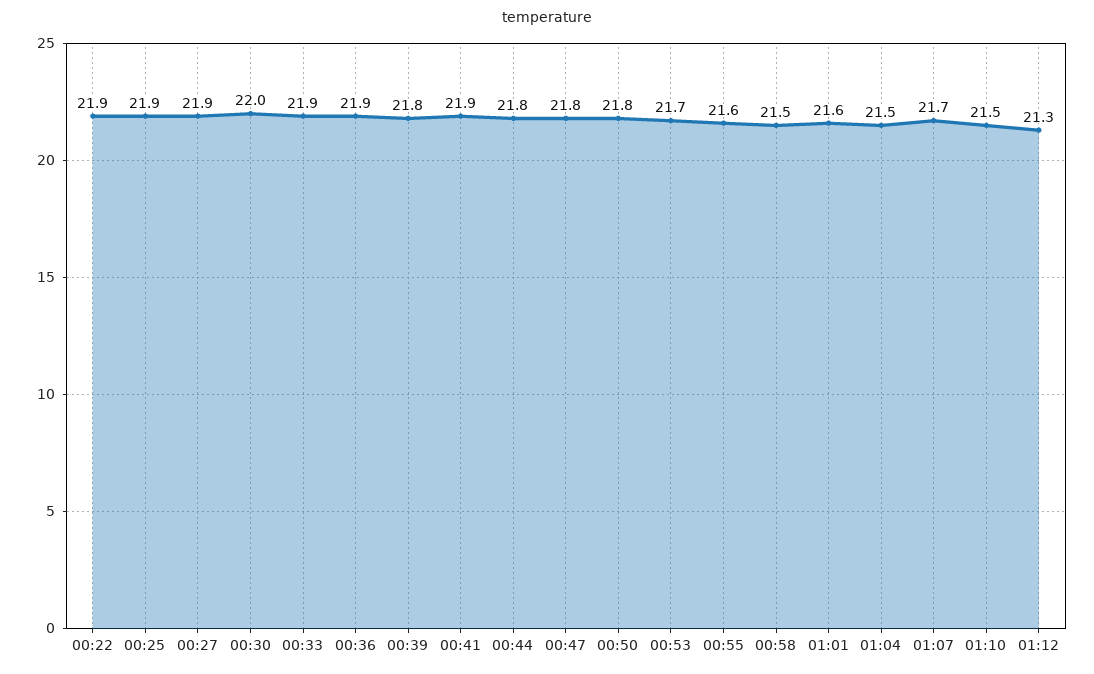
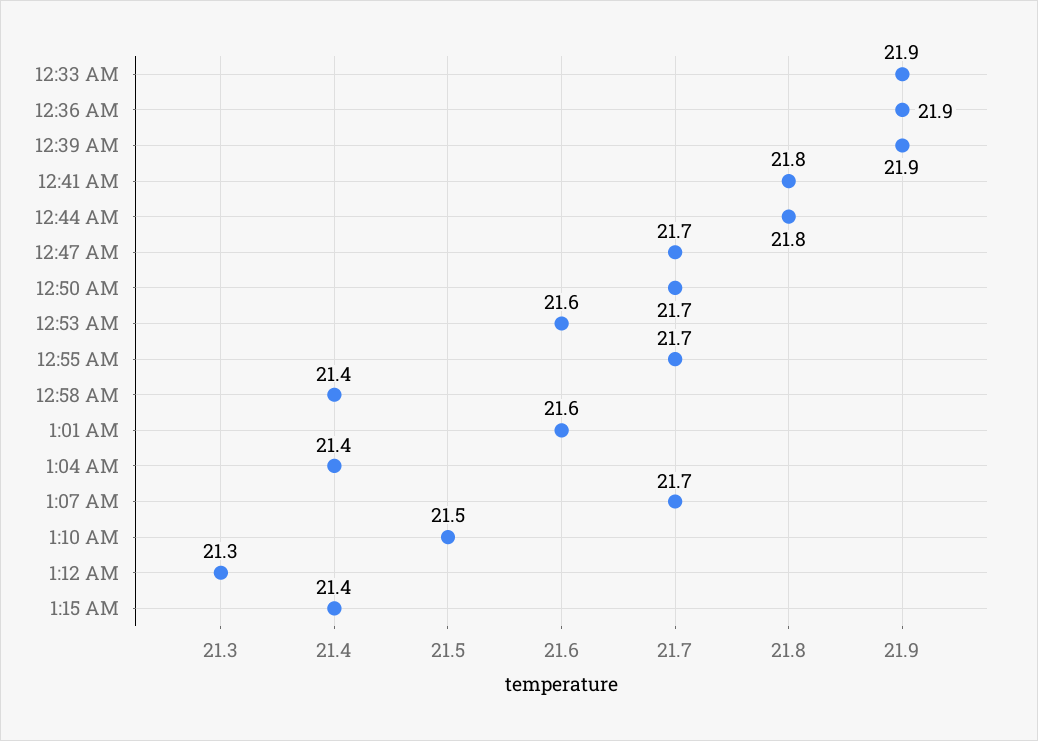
00:22: 21.9 -> none
00:25: 21.9 -> none
00:27: 21.9 -> none
00:30: 22 -> none
00:39: 21.8 -> 21.9
00:41: 21.9 -> 21.8
00:47: 21.8 -> 21.7
00:50: 21.8 -> 21.7
00:53: 21.7 -> 21.6
00:55: 21.6 -> 21.7
00:58: 21.5 -> 21.4
01:04: 21.5 -> 21.4
1:15 AM: none -> 21.4

